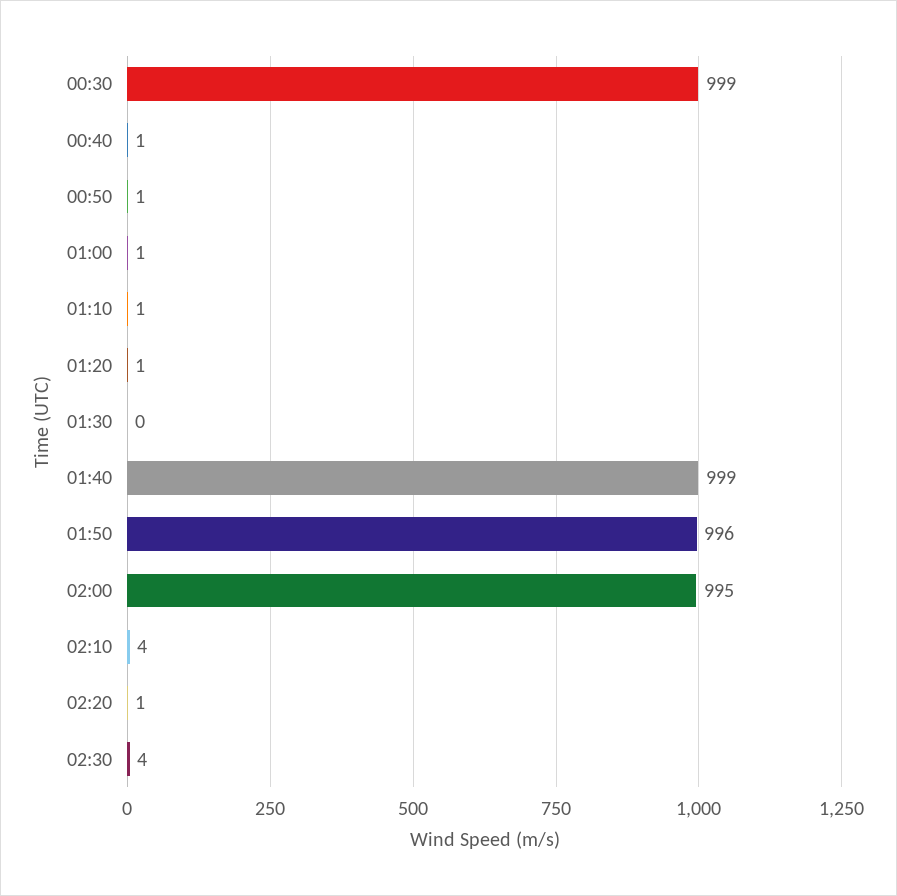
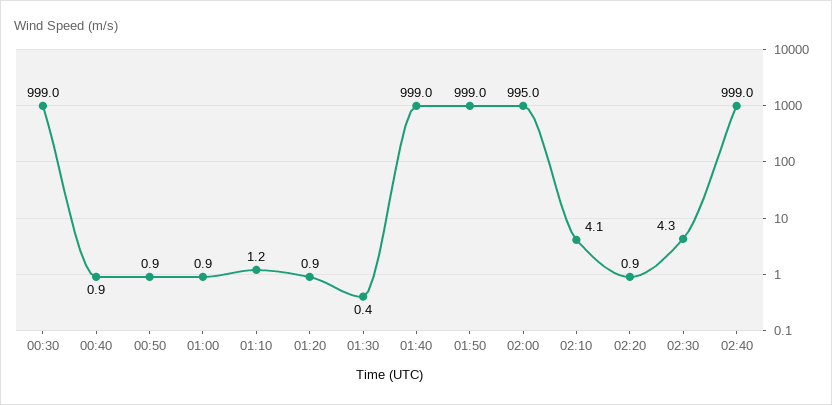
01:50: 996 -> 999
02:40: none -> 999

